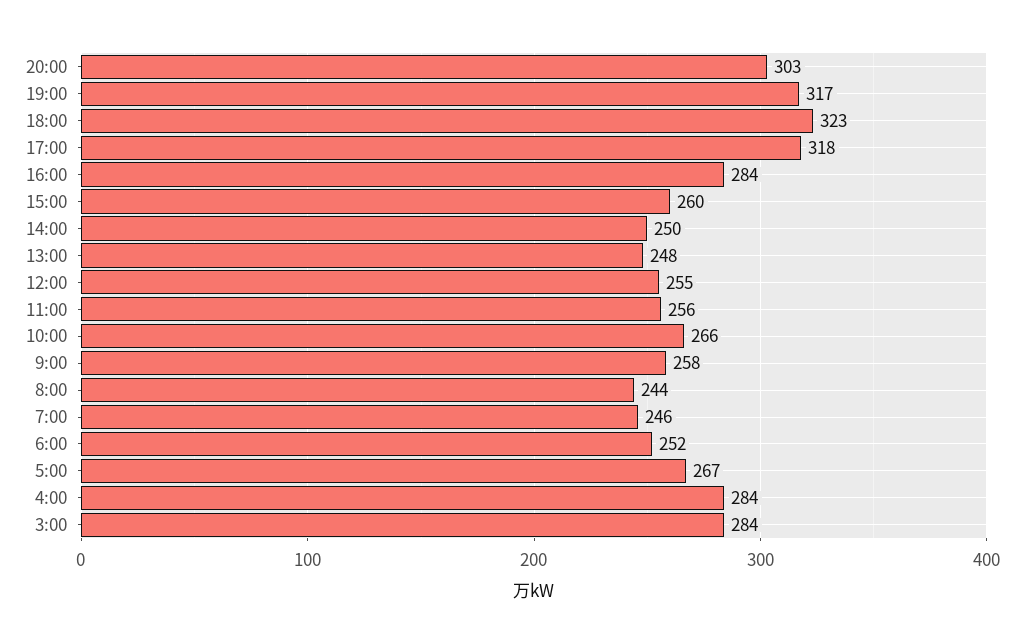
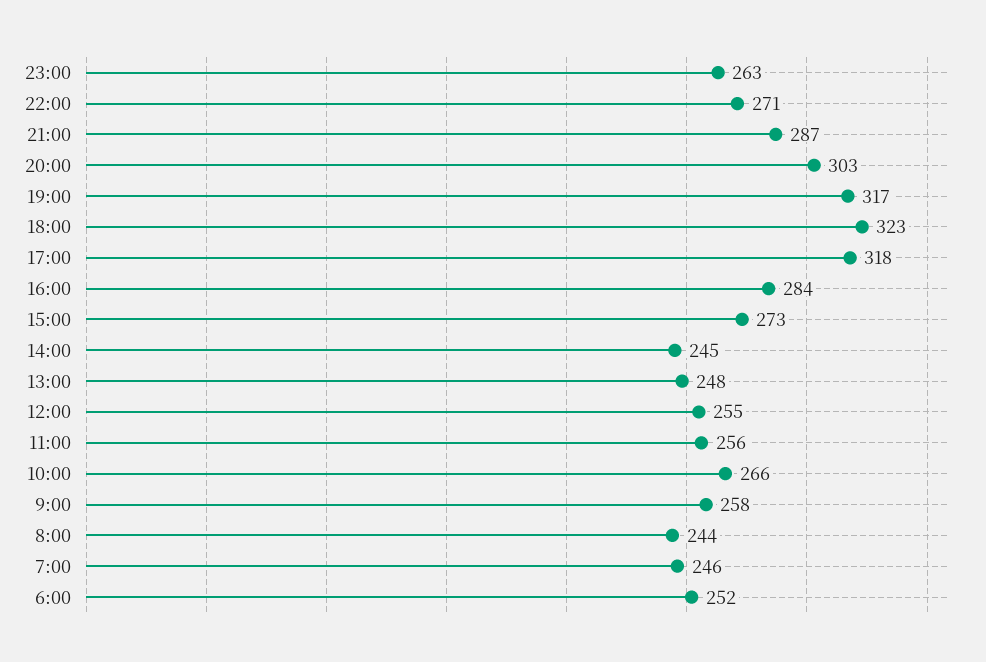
15:00: 260 -> 273
14:00: 250 -> 245
5:00: 267 -> none
4:00: 284 -> none
3:00: 284 -> none
23:00: none -> 263
22:00: none -> 271
21:00: none -> 287

